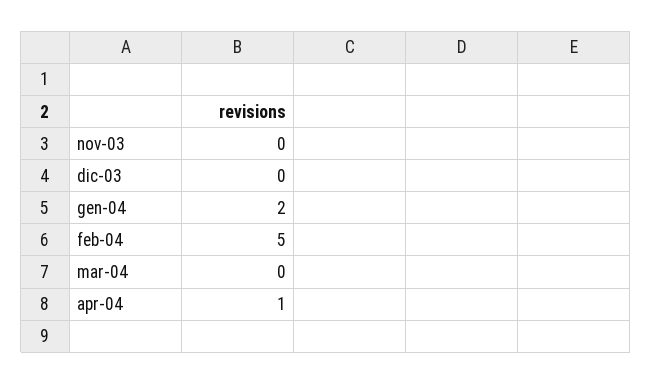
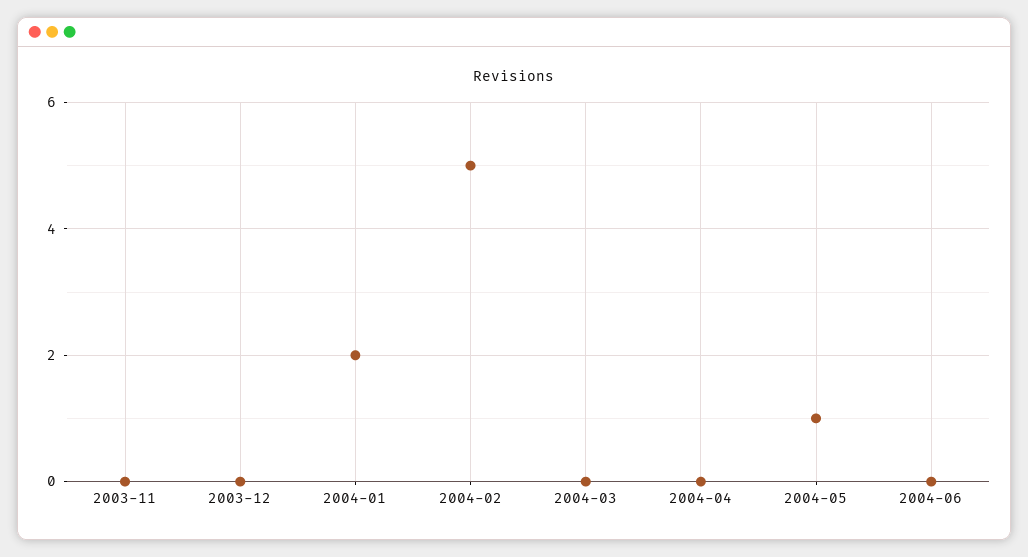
apr-04: 1 -> 0
2004-05: none -> 1
2004-06: none -> 0

